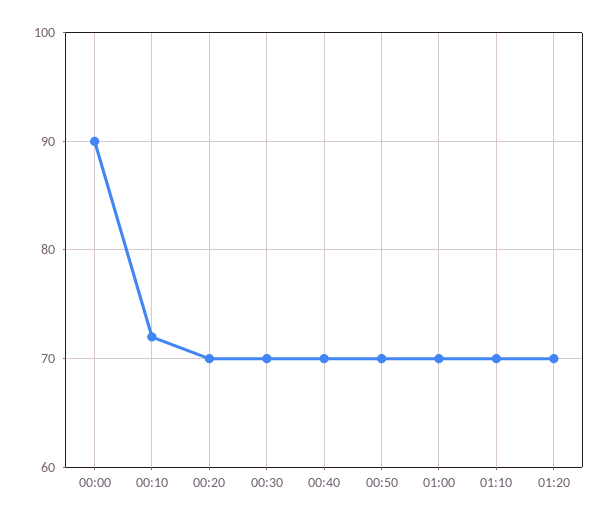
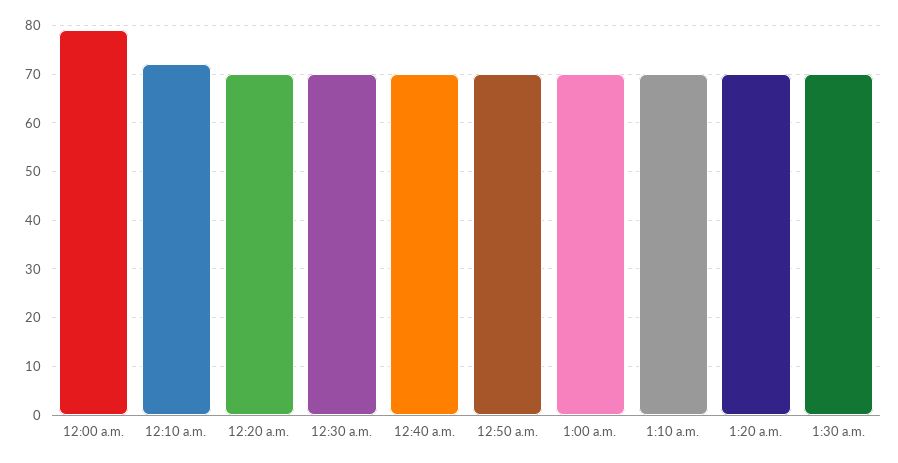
00:00: 90 -> 80
1:30 a.m.: none -> 70

